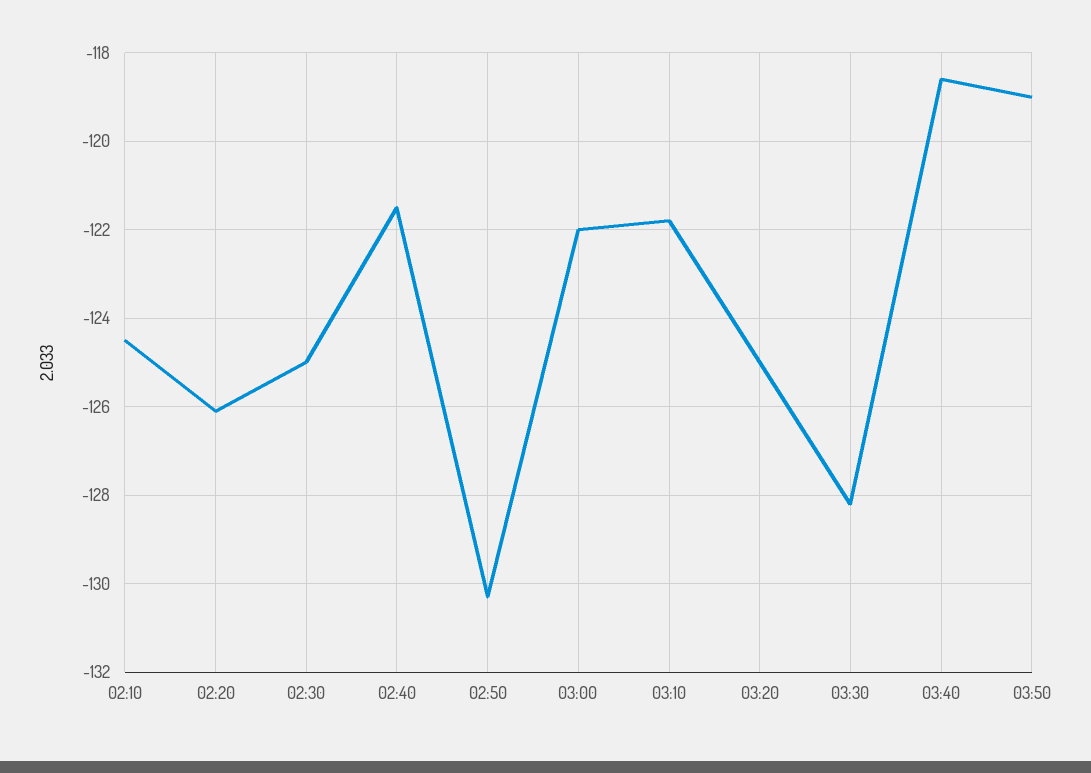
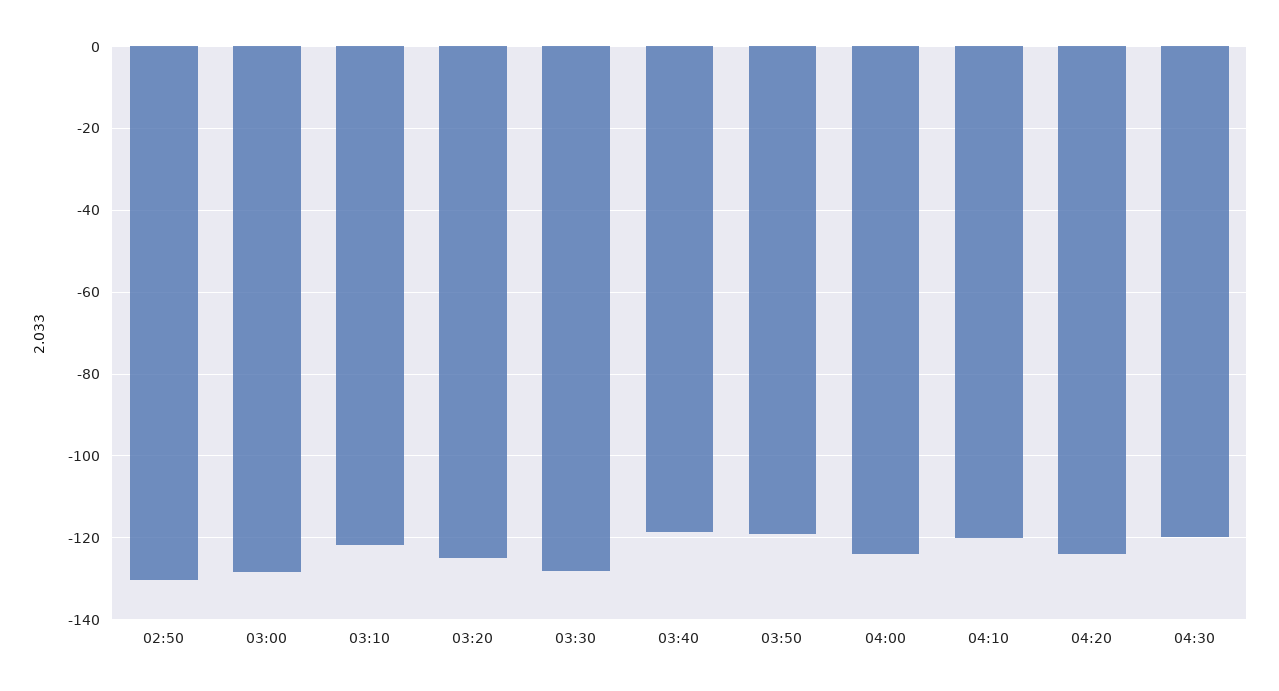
02:10: -124.5 -> none
02:20: -126 -> none
02:30: -125 -> none
02:40: -121.5 -> none
03:00: -122 -> -128
04:00: none -> -124
04:10: none -> -120
04:20: none -> -124
04:30: none -> -120

